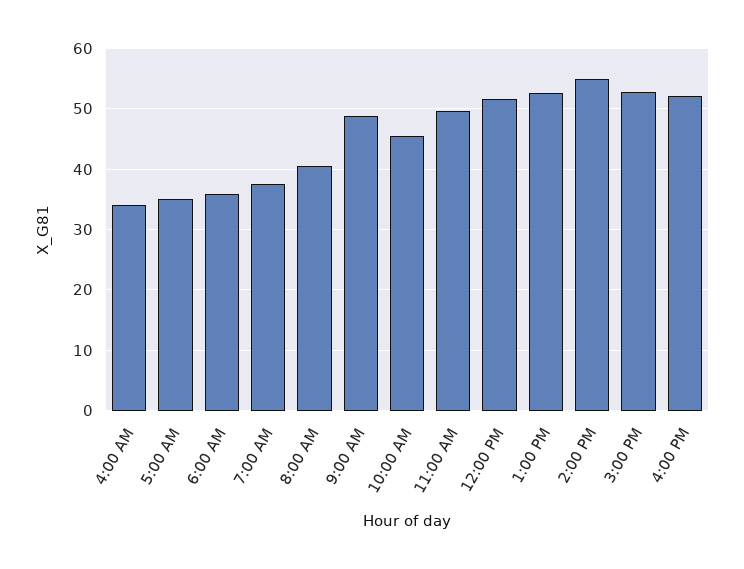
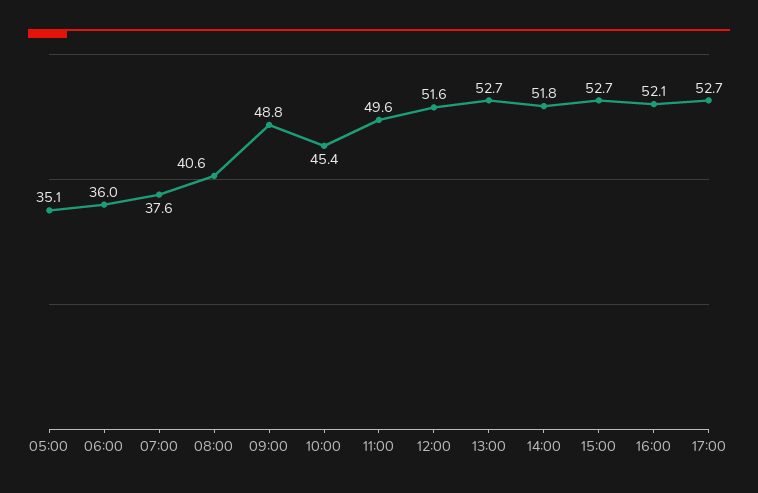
4:00 AM: 34 -> none
2:00 PM: 55 -> 51.8
17:00: none -> 52.7

